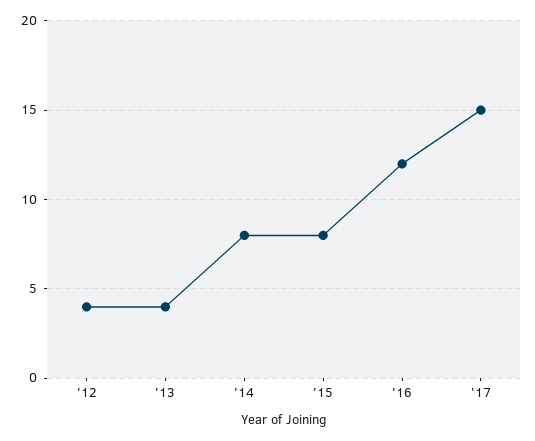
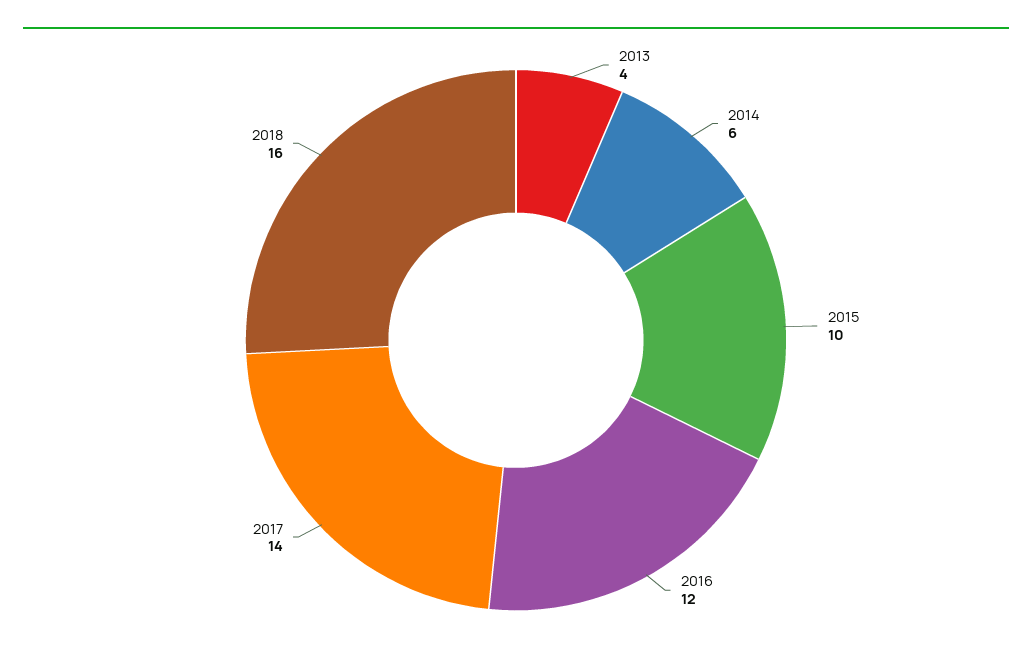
'12: 4 -> none
'14: 8 -> 6
'15: 8 -> 10
'17: 15 -> 14
2018: none -> 16

